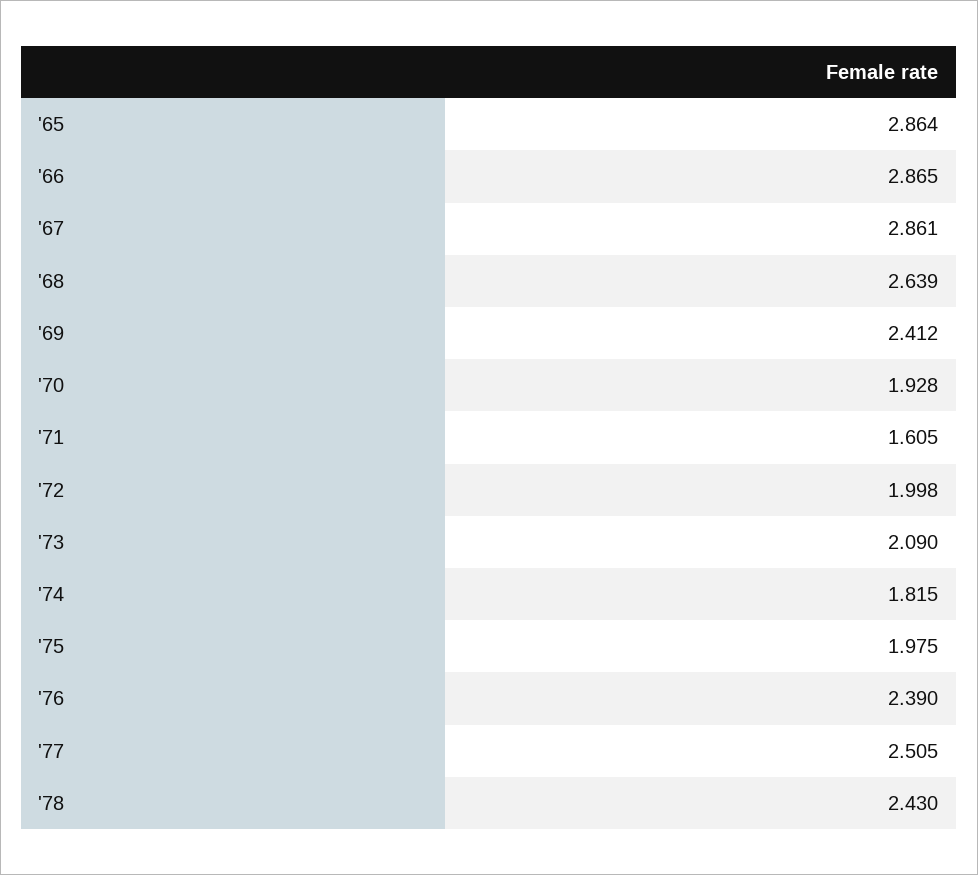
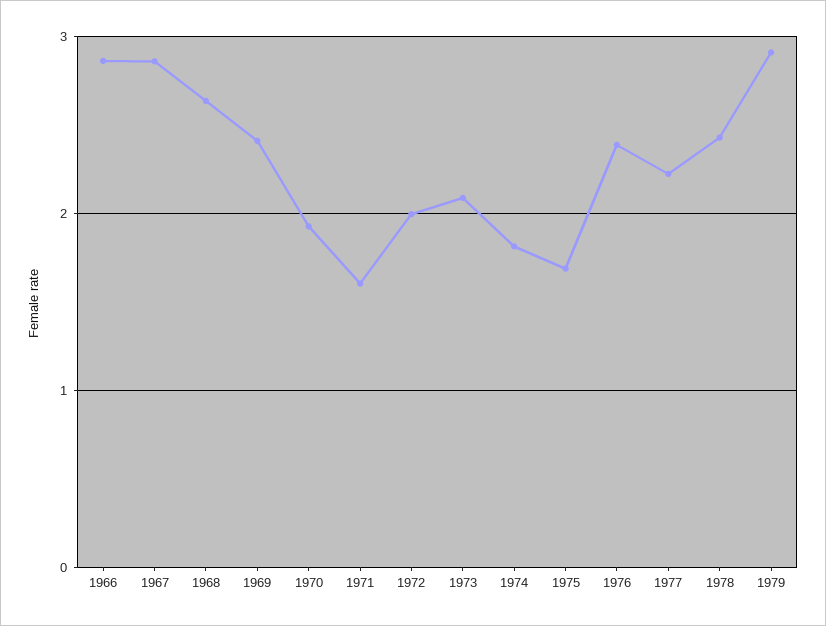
'65: 2.864 -> none
'75: 1.975 -> 1.7
'77: 2.505 -> 2.2
1979: none -> 2.9

